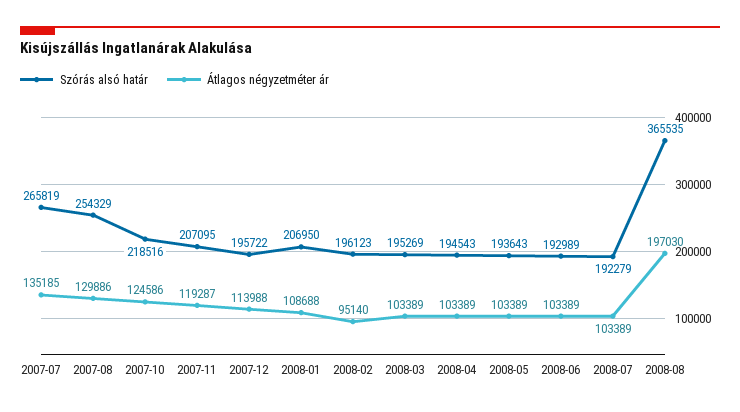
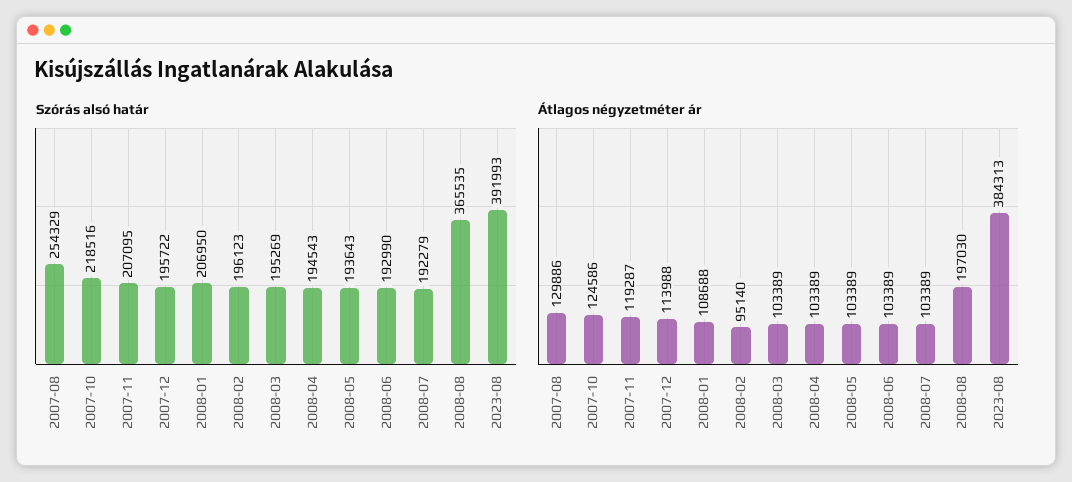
Szórás alsó határ, 2007-07: 265819 -> none
Átlagos négyzetméter ár, 2007-07: 135185 -> none
Szórás alsó határ, 2008-06: 192989 -> 192990
Szórás alsó határ, 2023-08: none -> 391993
Átlagos négyzetméter ár, 2023-08: none -> 384313

